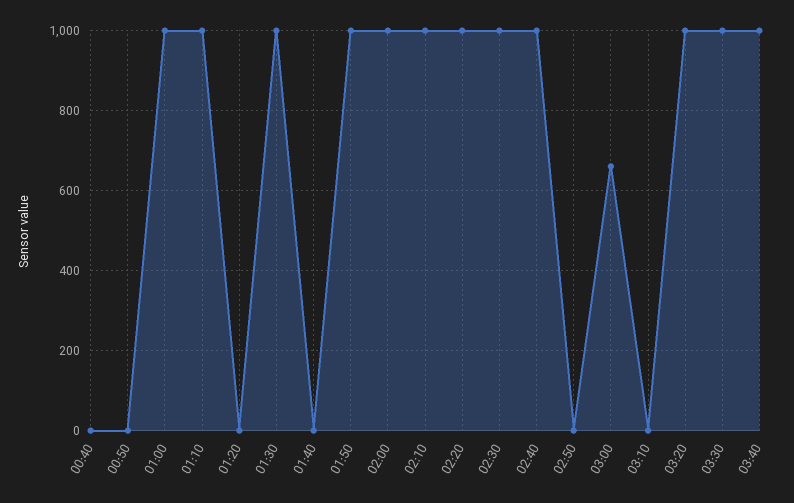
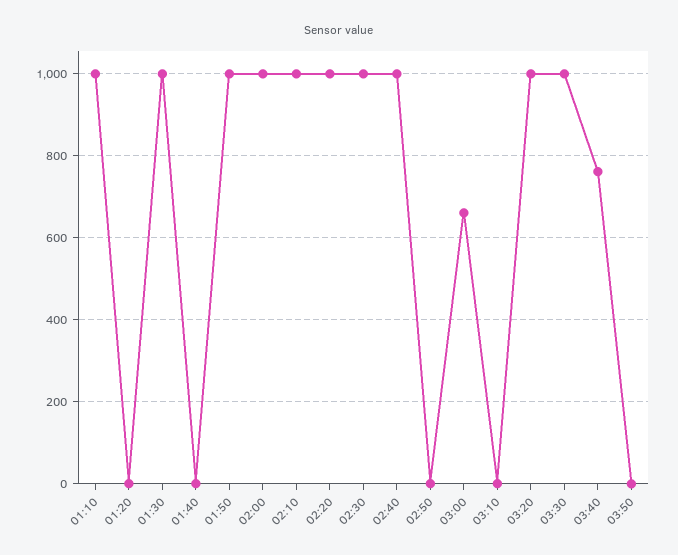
00:40: 0 -> none
00:50: 0 -> none
01:00: 1000 -> none
03:40: 1000 -> 760
03:50: none -> 0

